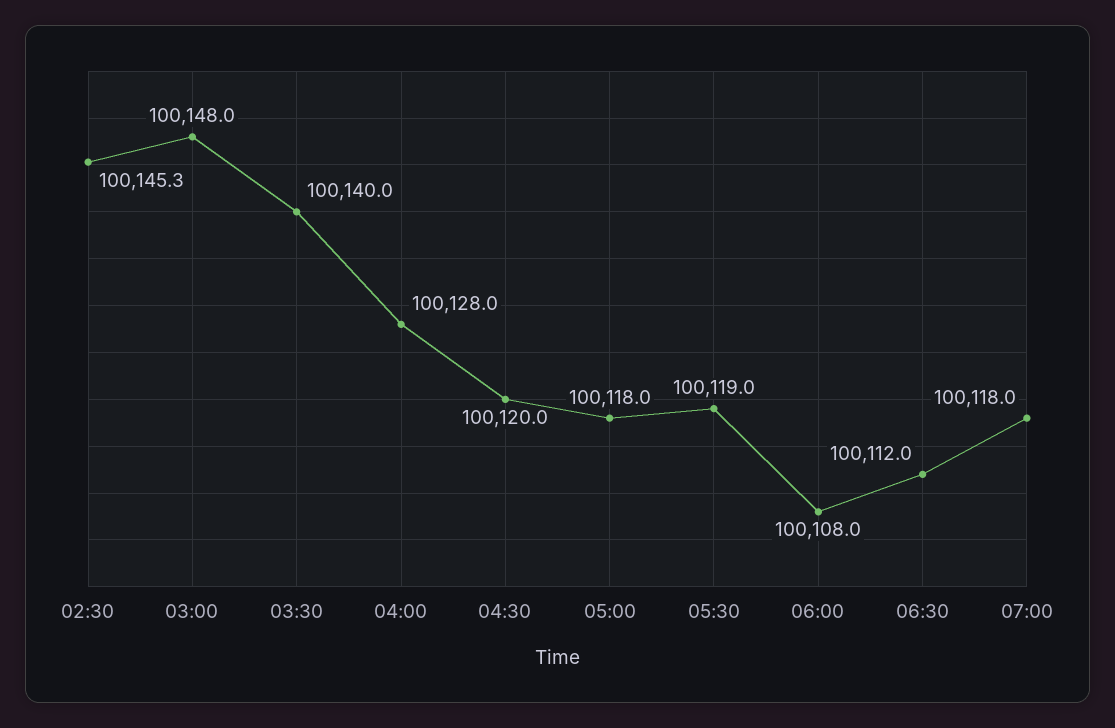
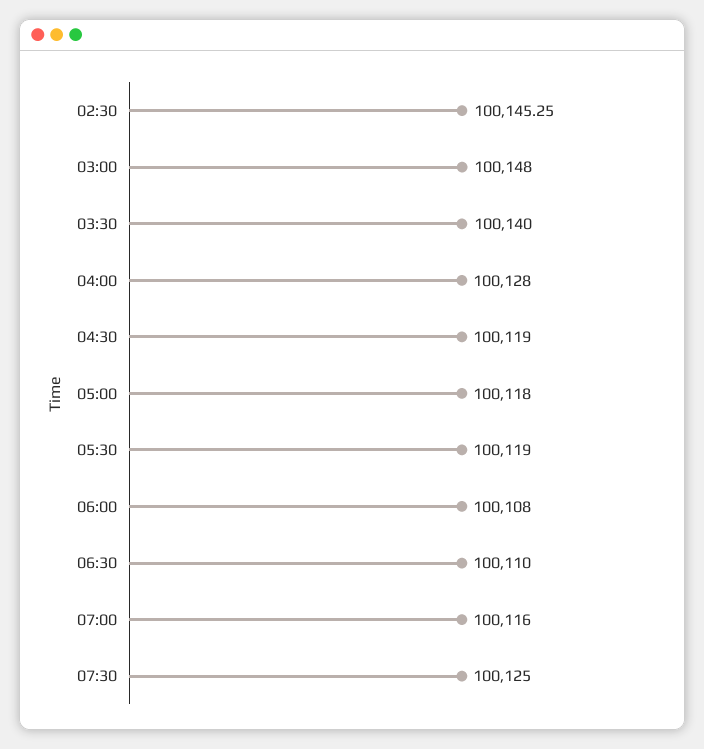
04:30: 100120 -> 100119
06:30: 100112 -> 100110
07:00: 100118 -> 100116
07:30: none -> 100125

